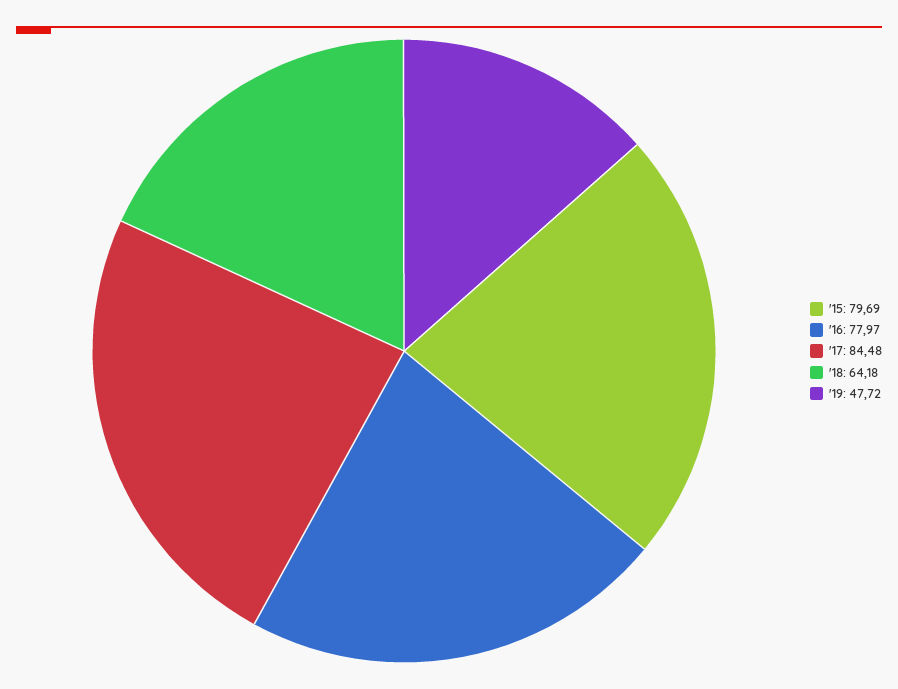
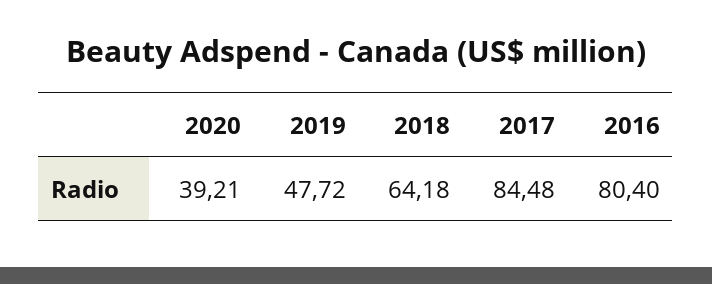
'15: 79.69 -> none
'16: 77.97 -> 80.4
2020: none -> 39.21

